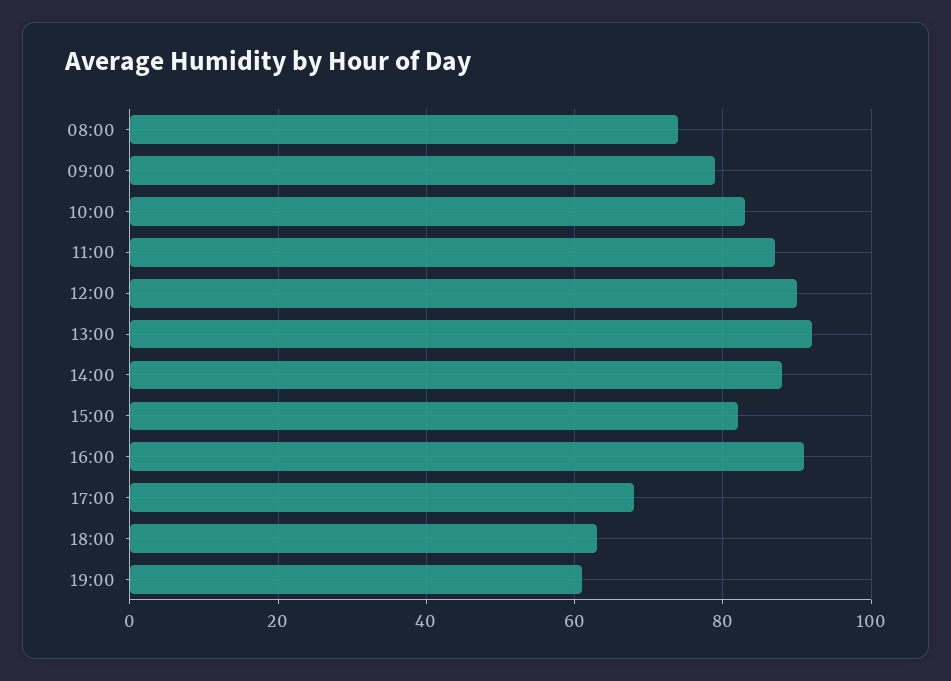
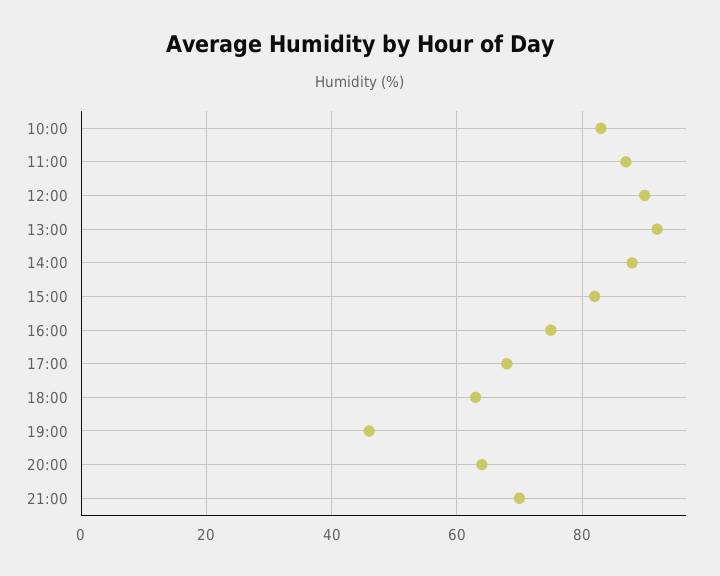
08:00: 75 -> none
09:00: 80 -> none
16:00: 90 -> 75
19:00: 60 -> 45
20:00: none -> 65
21:00: none -> 70

